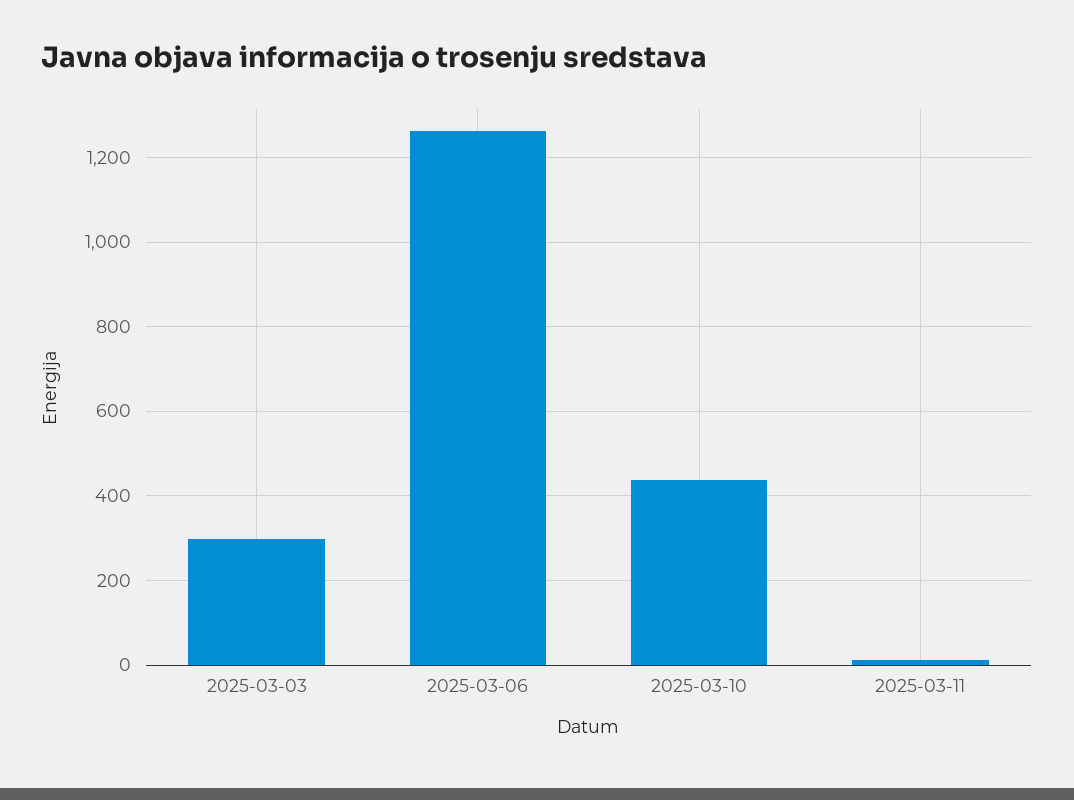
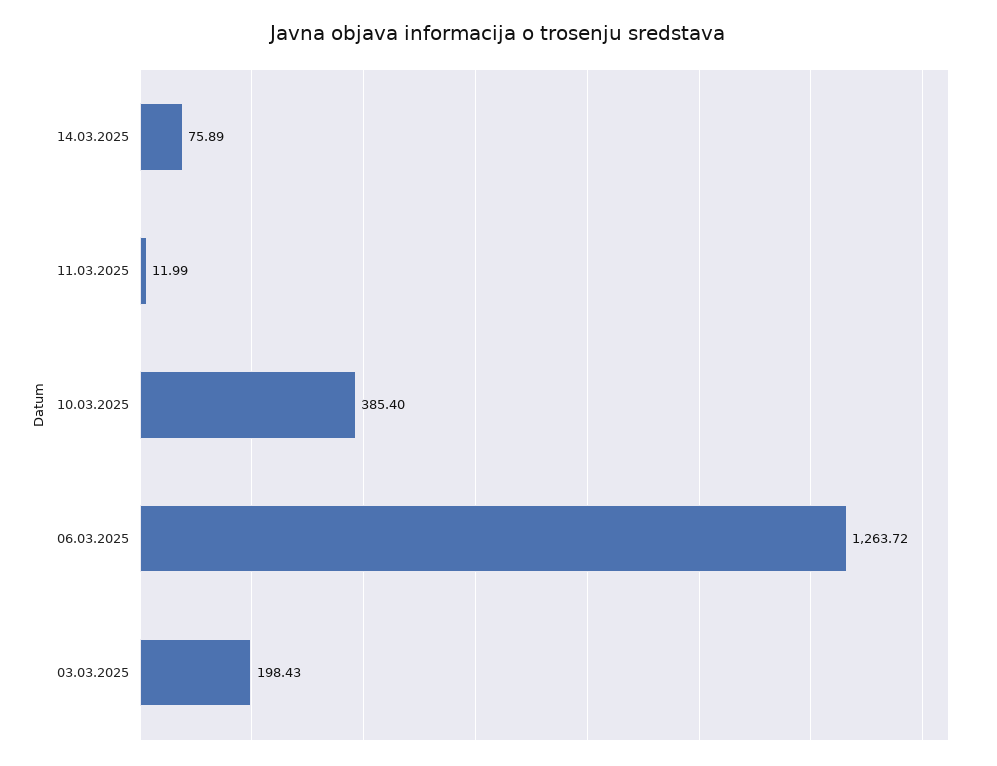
2025-03-03: 300 -> 198.43
2025-03-10: 440 -> 385.4
14.03.2025: none -> 75.89

